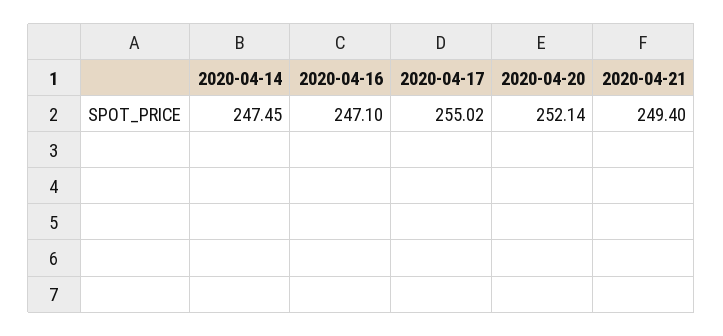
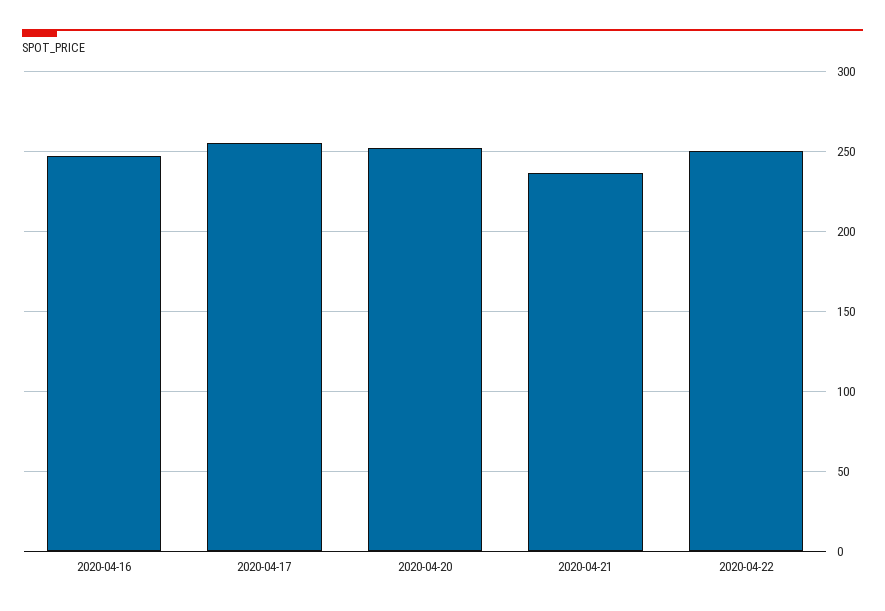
2020-04-14: 247.45 -> none
2020-04-21: 249.4 -> 235
2020-04-22: none -> 250

